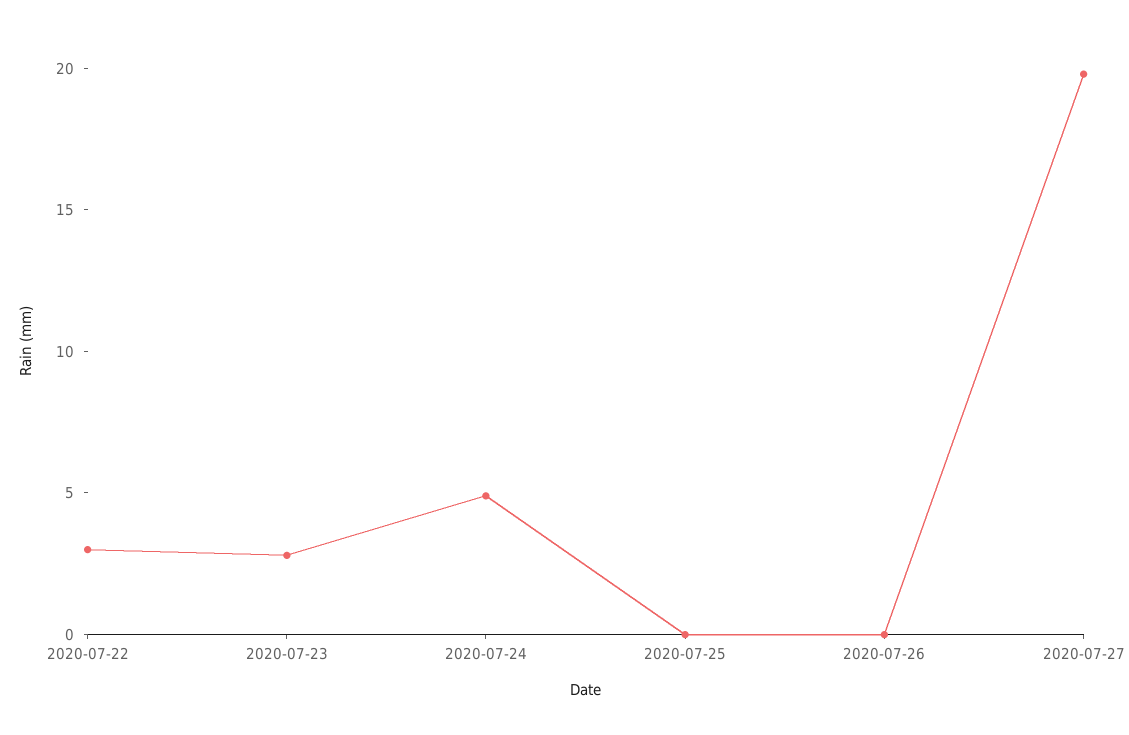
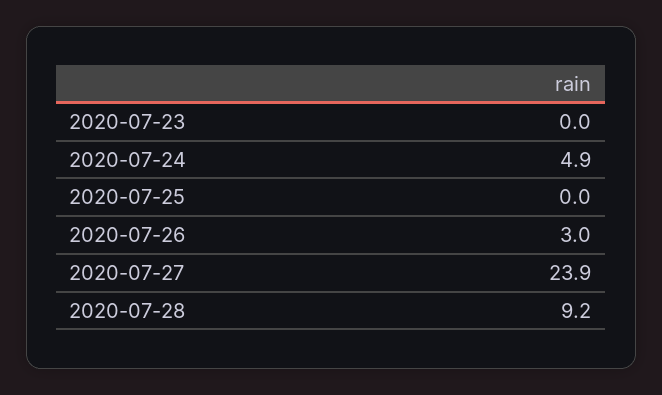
2020-07-22: 3 -> none
2020-07-23: 3 -> 0
2020-07-26: 0 -> 3
2020-07-27: 20 -> 23.9
2020-07-28: none -> 9.2

